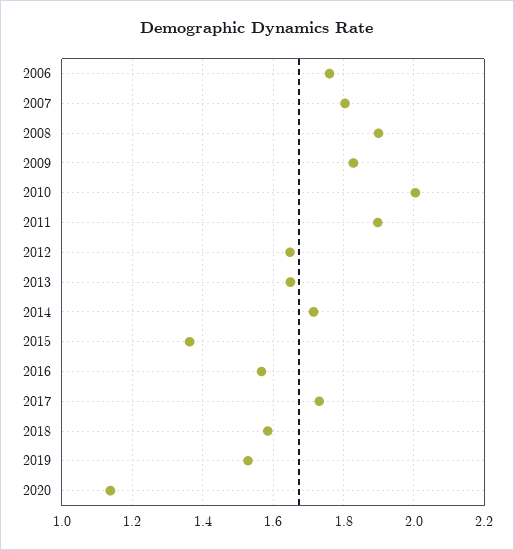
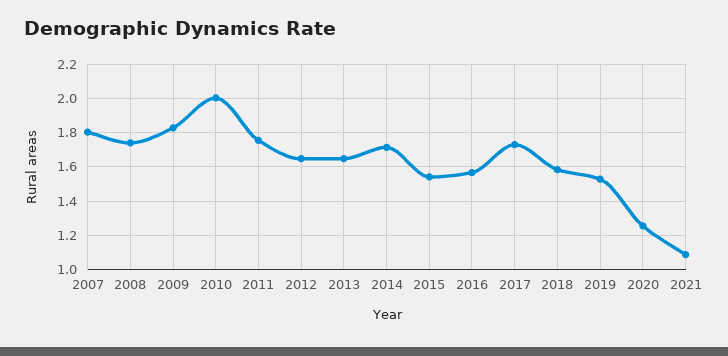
2006: 1.76 -> none
2008: 1.9 -> 1.75
2011: 1.9 -> 1.75
2015: 1.36 -> 1.55
2020: 1.14 -> 1.25
2021: none -> 1.1

